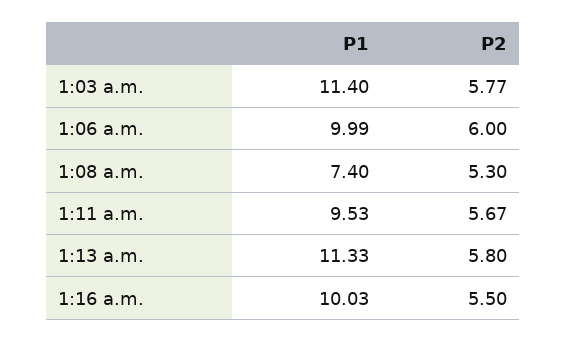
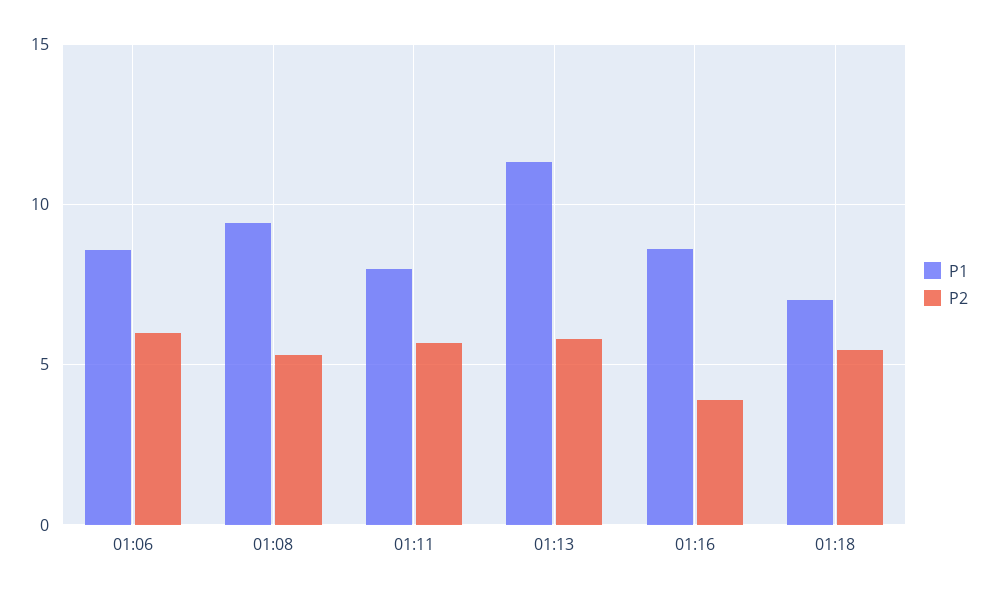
P1, 1:03 a.m.: 11.4 -> none
P2, 1:03 a.m.: 5.77 -> none
P1, 1:06 a.m.: 9.99 -> 8.5
P1, 1:08 a.m.: 7.4 -> 9.5
P1, 1:11 a.m.: 9.53 -> 8
P1, 1:16 a.m.: 10.03 -> 8.5
P2, 1:16 a.m.: 5.5 -> 4
P1, 01:18: none -> 7
P2, 01:18: none -> 5.5

